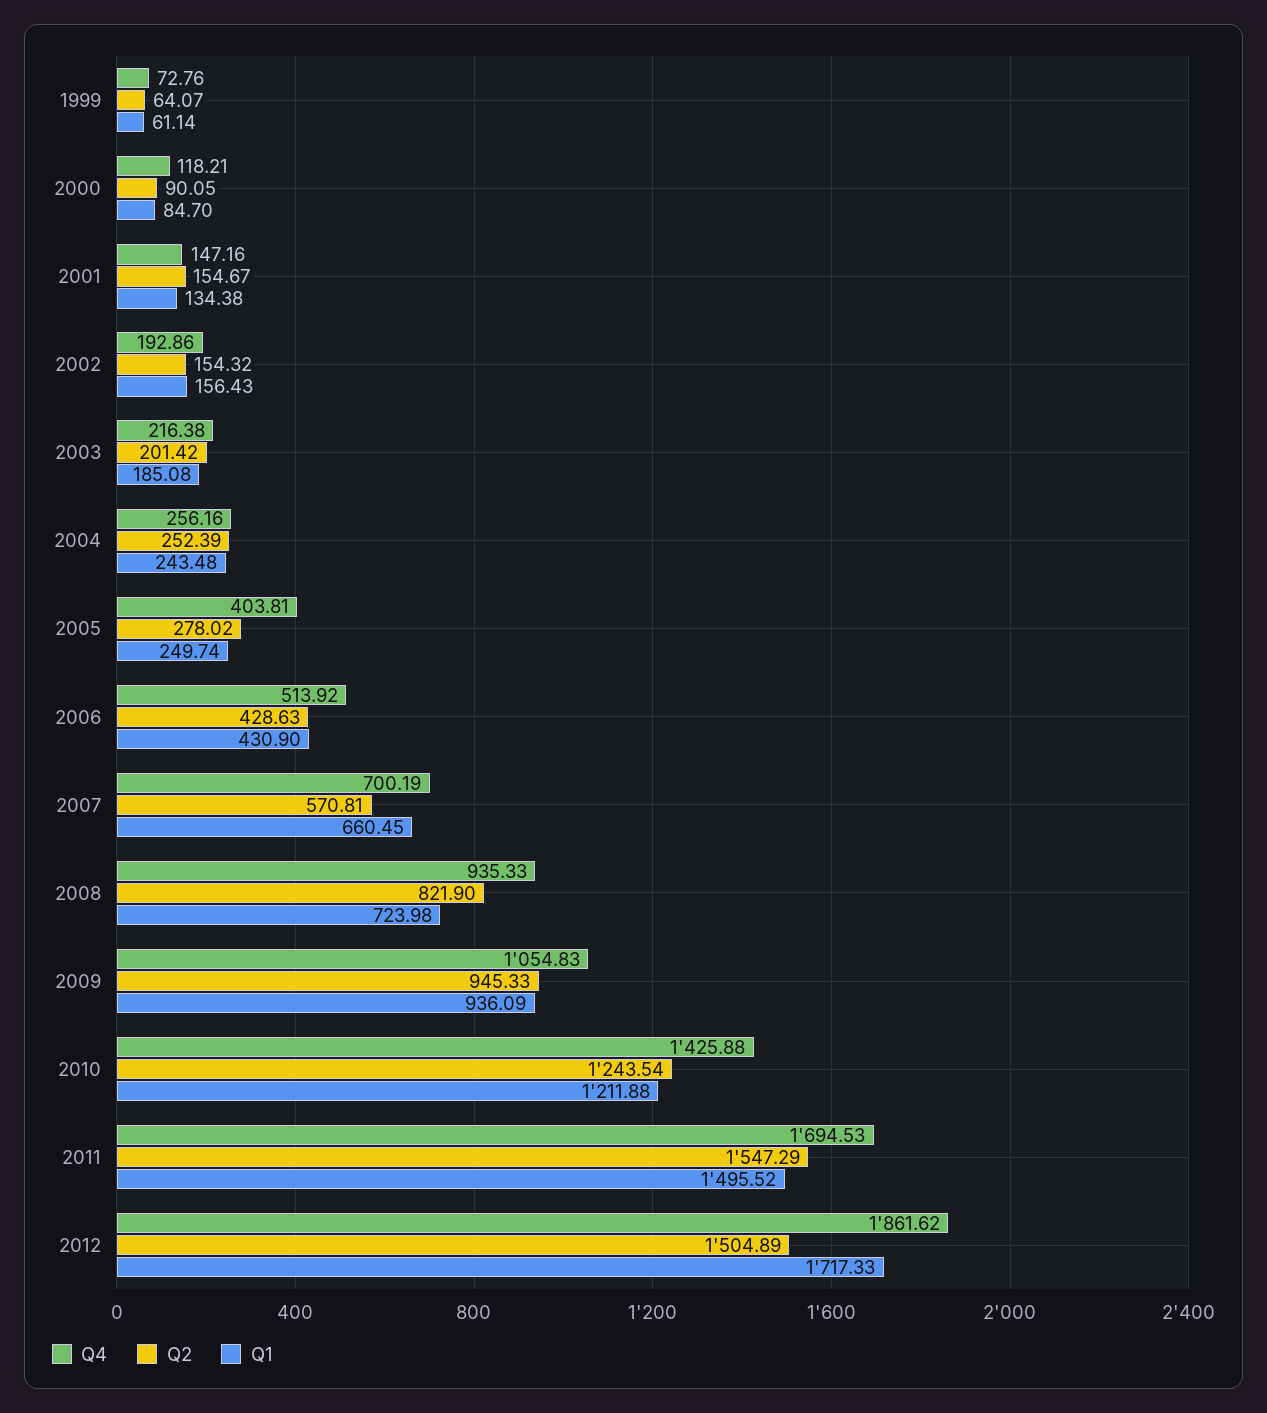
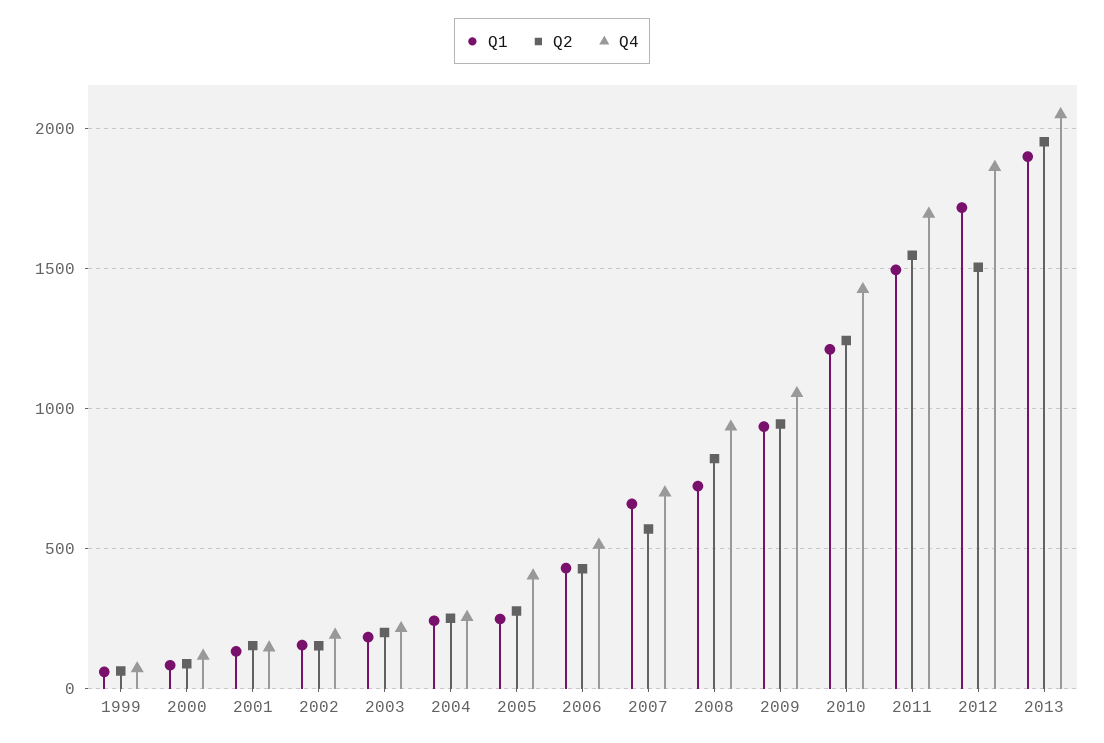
Q1, 2013: none -> 1900
Q2, 2013: none -> 1950
Q4, 2013: none -> 2050

